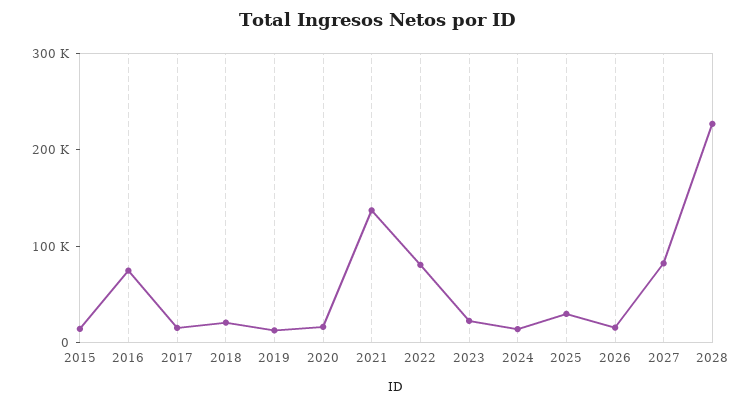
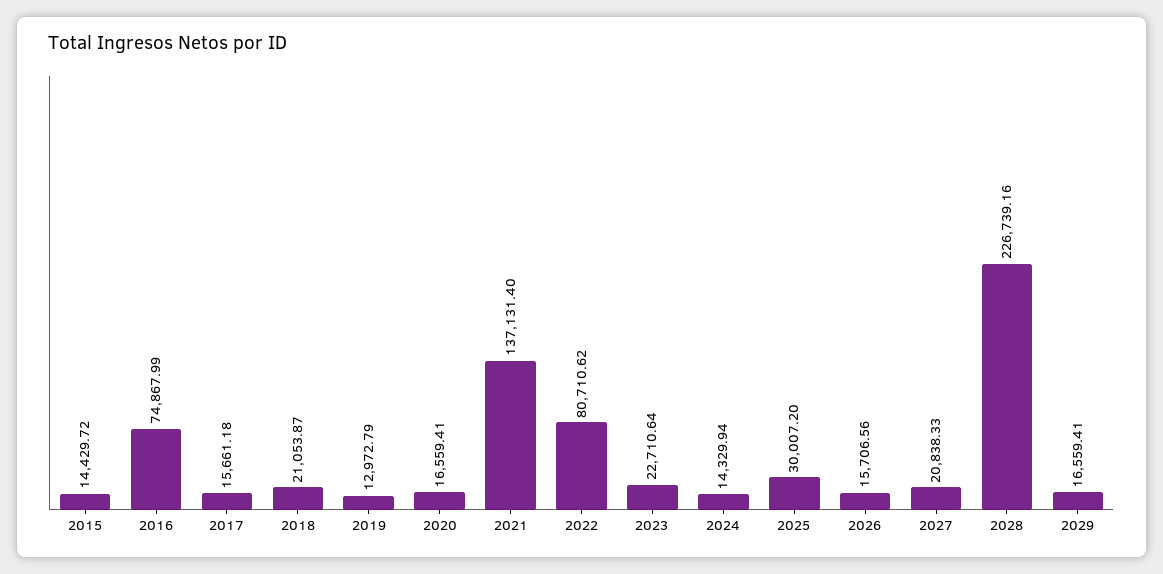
2027: 80000 -> 20838.33
2029: none -> 16559.41

